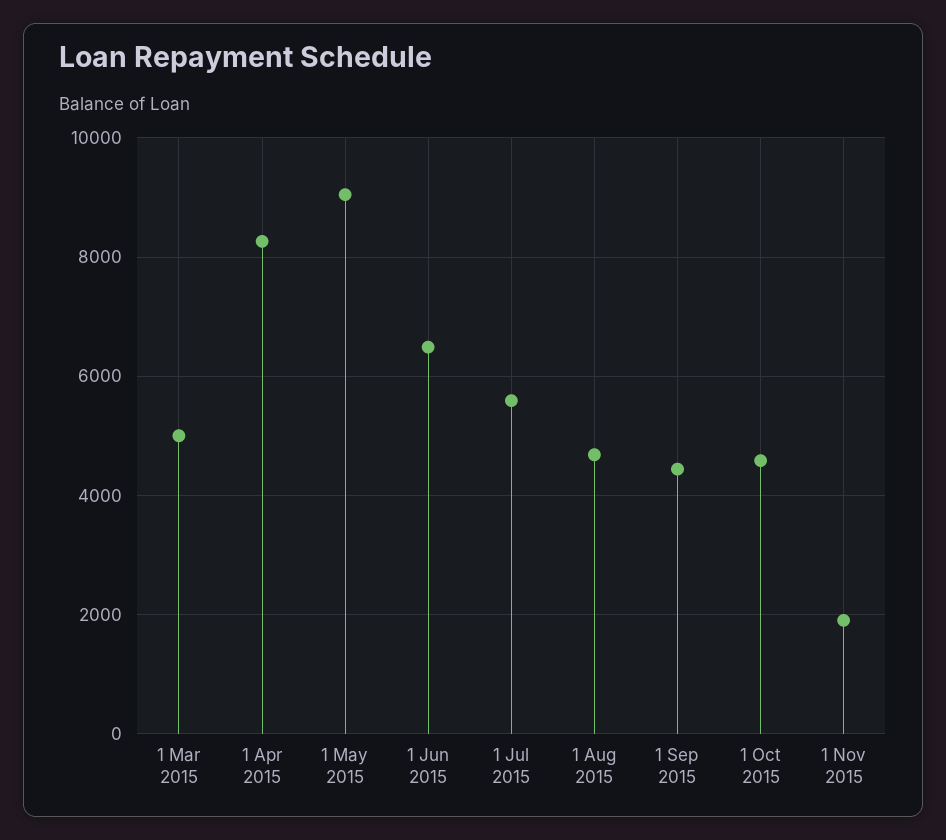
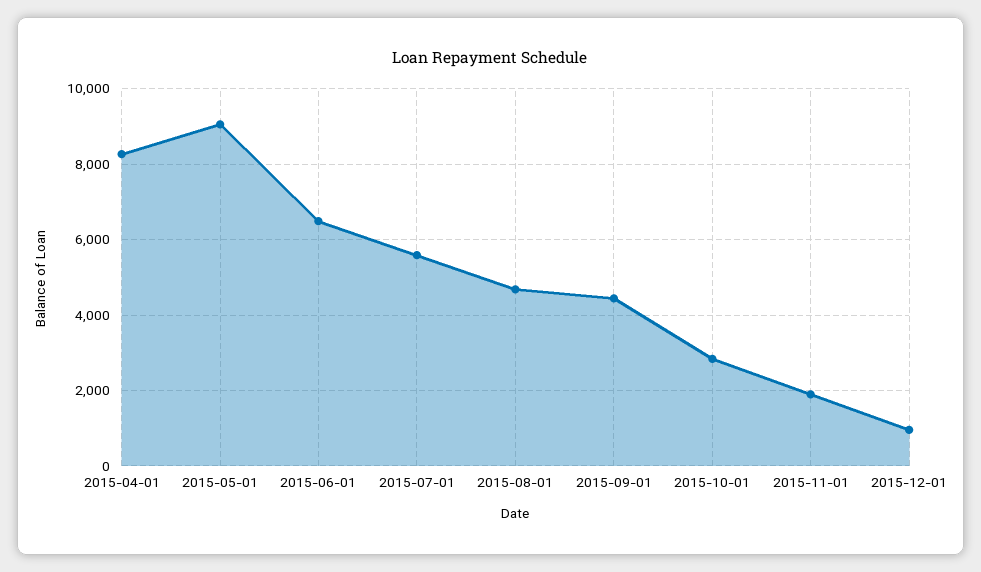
1 Mar 2015: 5000 -> none
1 Oct 2015: 4600 -> 2800
2015-12-01: none -> 1000

